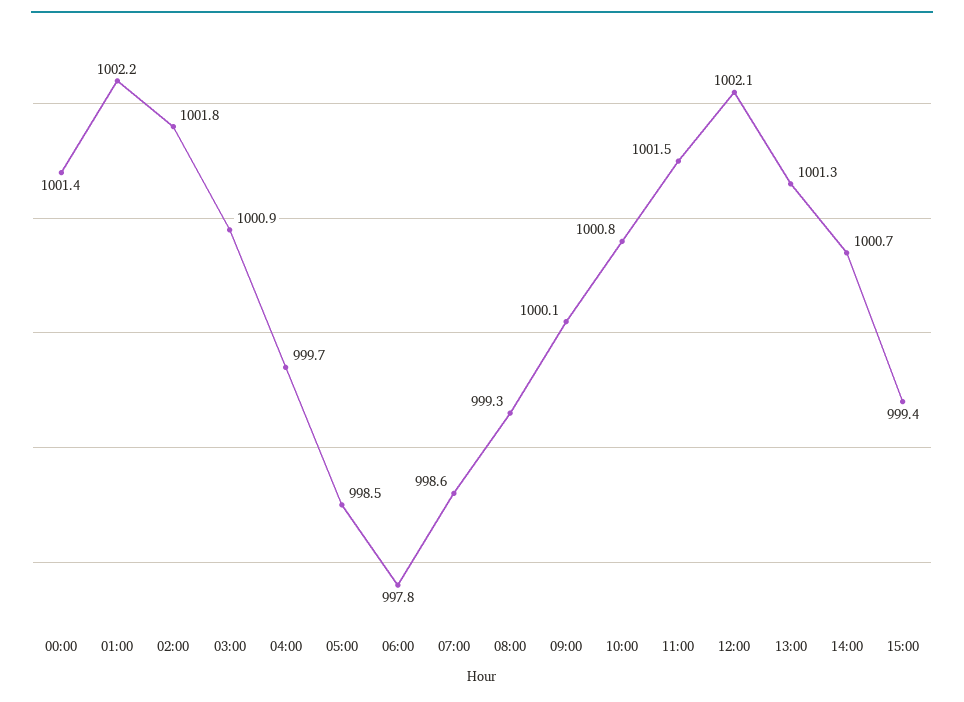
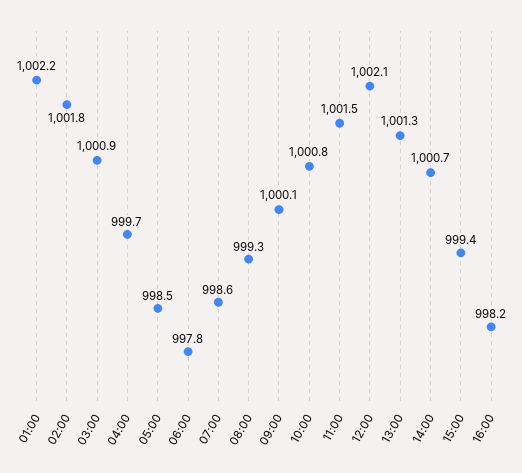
00:00: 1001.4 -> none
16:00: none -> 998.2

